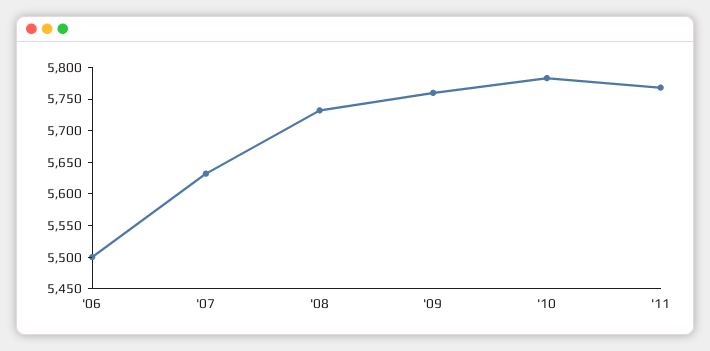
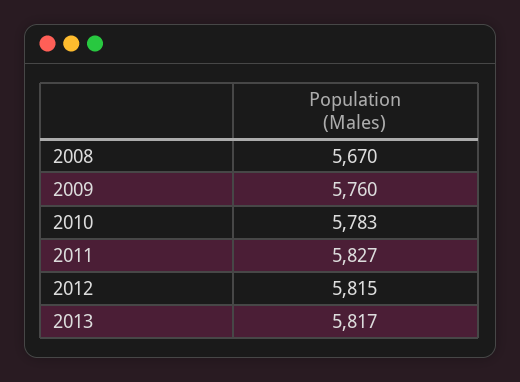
'06: 5500 -> none
'07: 5625 -> none
'08: 5725 -> 5670
'11: 5775 -> 5827
2012: none -> 5815
2013: none -> 5817

